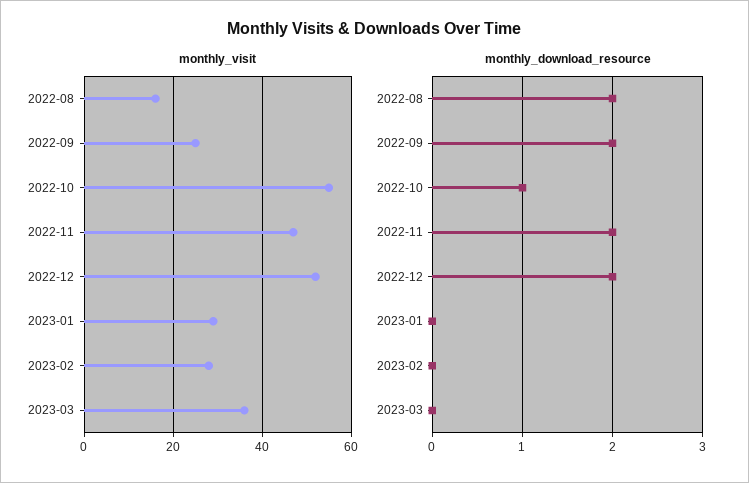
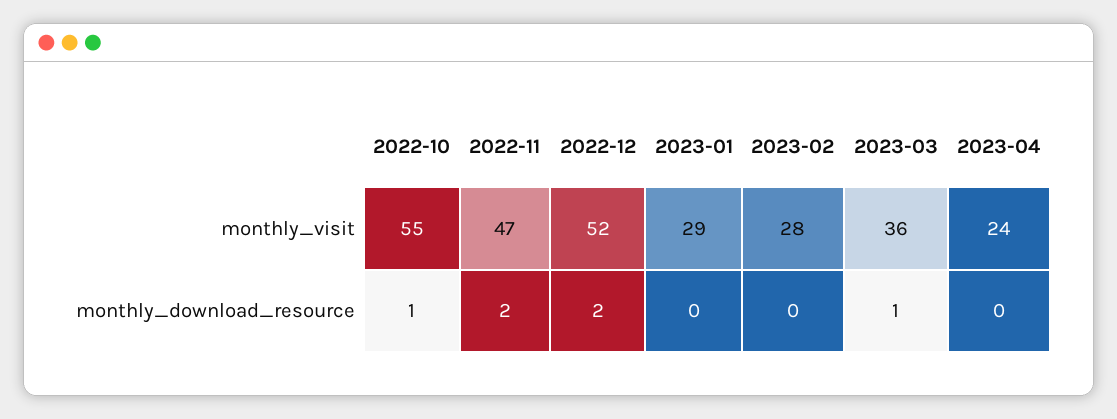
monthly_visit, 2022-08: 15 -> none
monthly_visit, 2022-09: 25 -> none
monthly_download_resource, 2022-08: 2 -> none
monthly_download_resource, 2022-09: 2 -> none
monthly_download_resource, 2023-03: 0 -> 1
monthly_visit, 2023-04: none -> 24
monthly_download_resource, 2023-04: none -> 0

